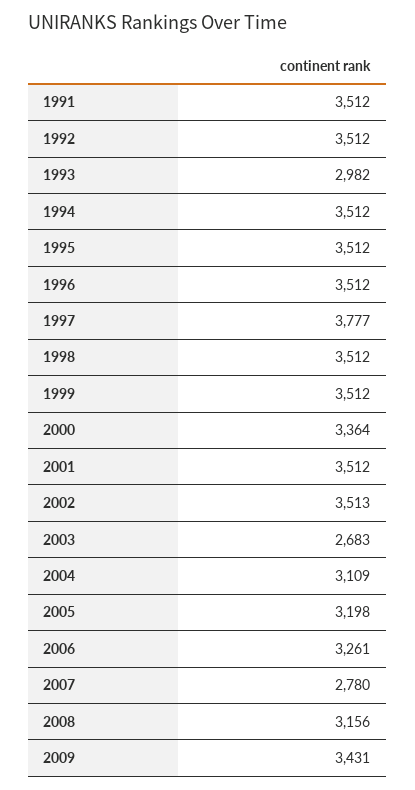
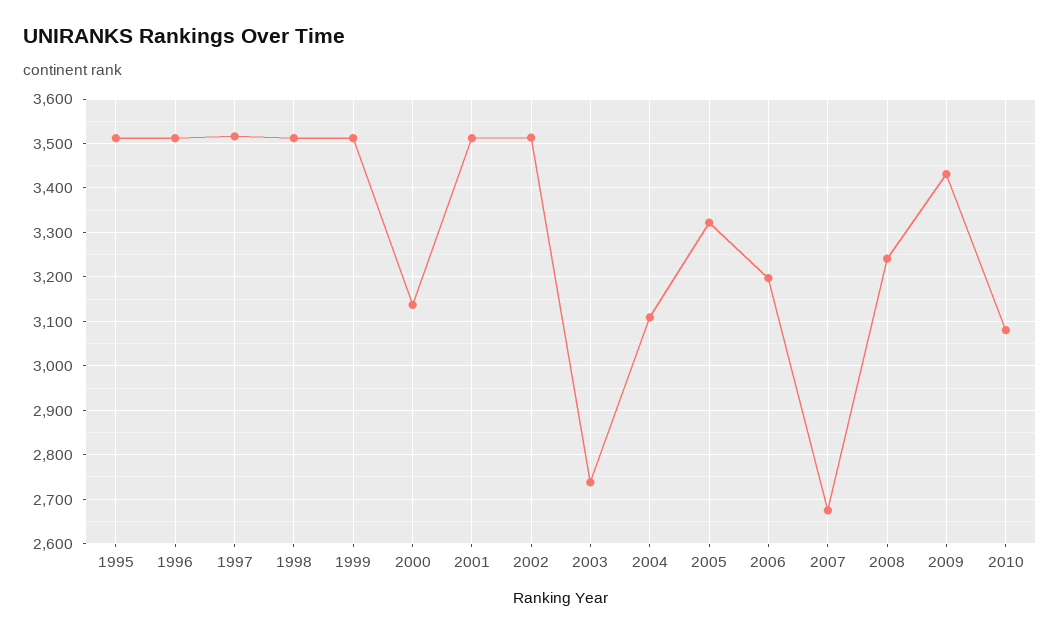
1991: 3512 -> none
1992: 3512 -> none
1993: 2982 -> none
1994: 3512 -> none
1997: 3777 -> 3520
2000: 3364 -> 3140
2003: 2683 -> 2740
2005: 3198 -> 3320
2006: 3261 -> 3200
2007: 2780 -> 2680
2008: 3156 -> 3240
2010: none -> 3080

